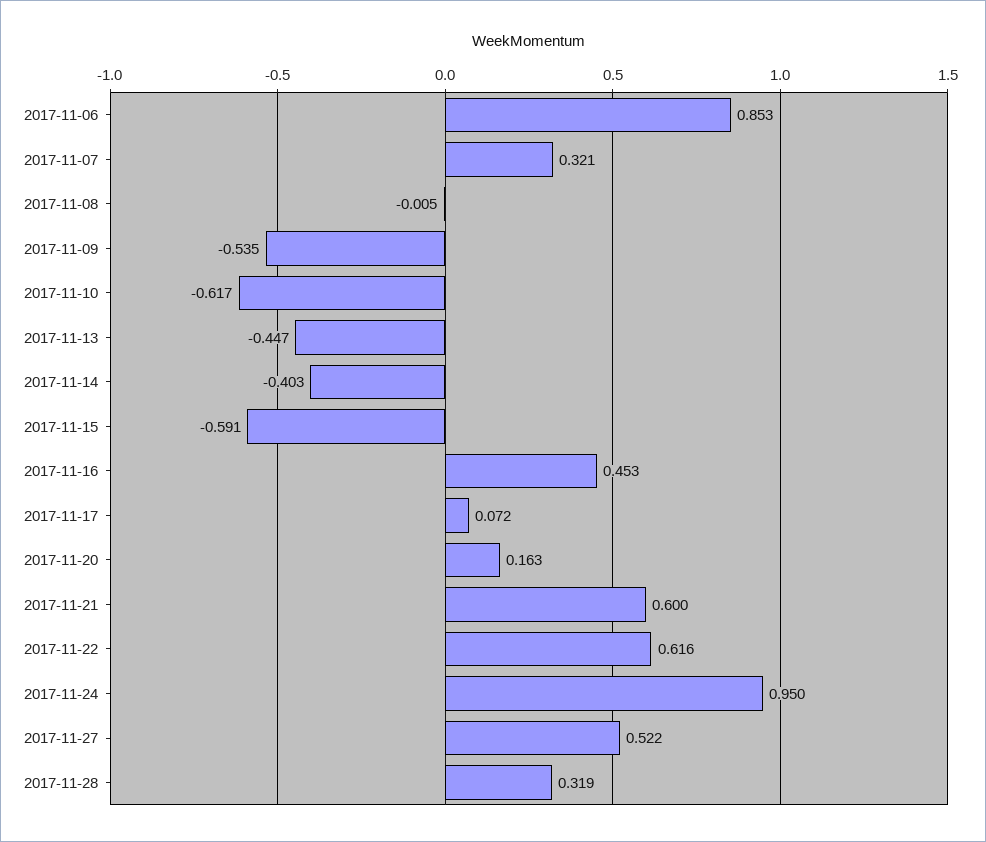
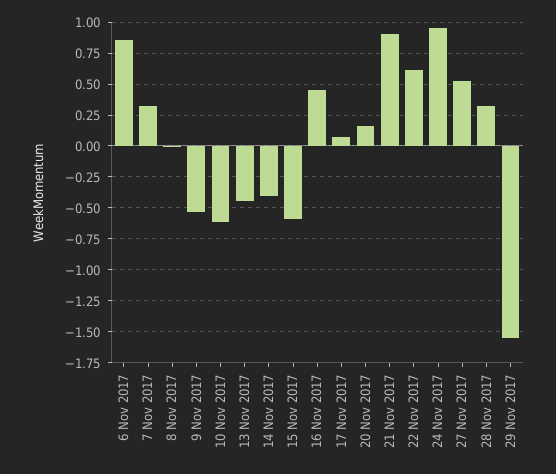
2017-11-21: 0.6 -> 0.9
29 Nov 2017: none -> -1.55

